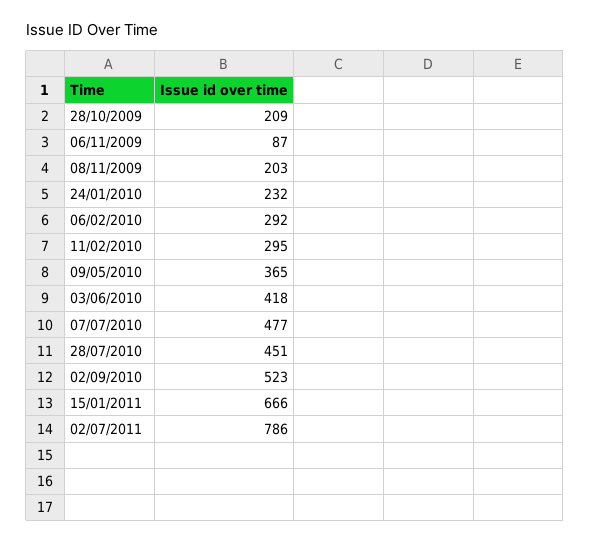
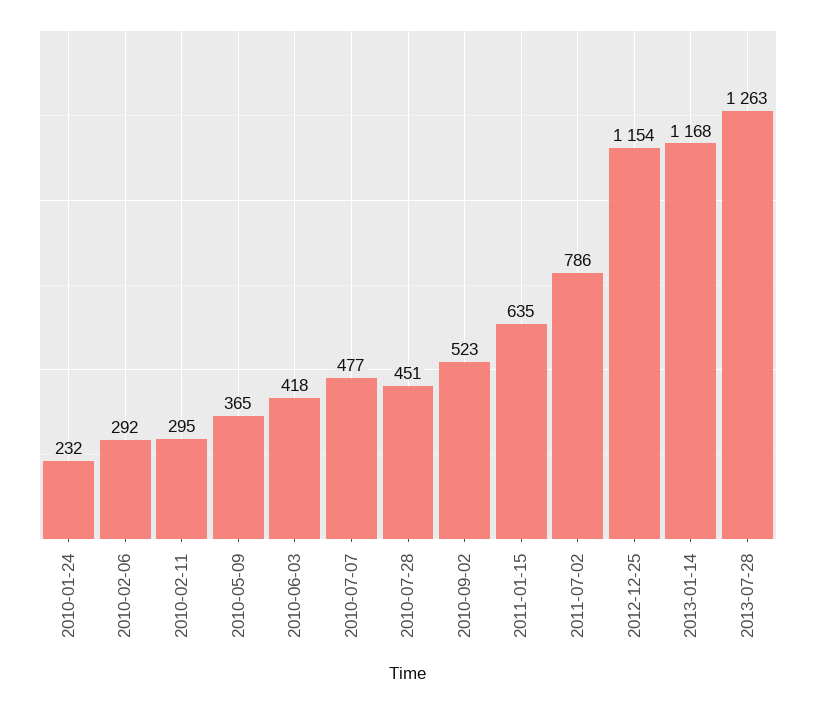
28/10/2009: 209 -> none
06/11/2009: 87 -> none
08/11/2009: 203 -> none
15/01/2011: 666 -> 635
2012-12-25: none -> 1154
2013-01-14: none -> 1168
2013-07-28: none -> 1263

